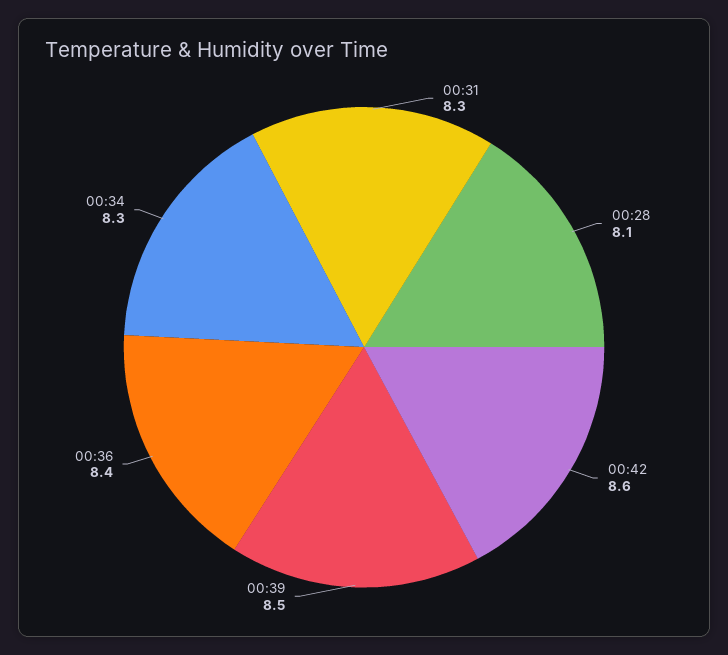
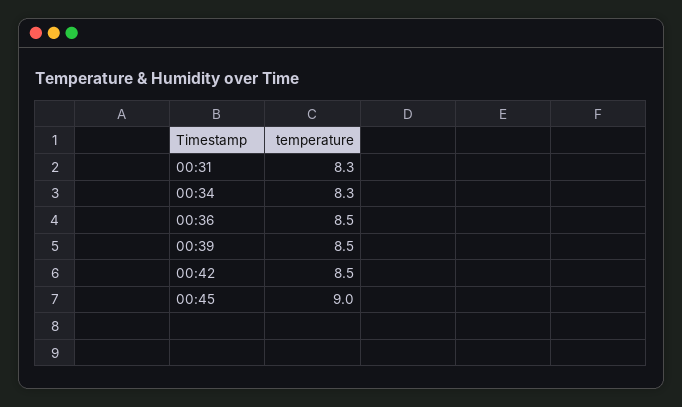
00:28: 8.1 -> none
00:42: 8.6 -> 8.5
00:36: 8.4 -> 8.5
00:45: none -> 9

